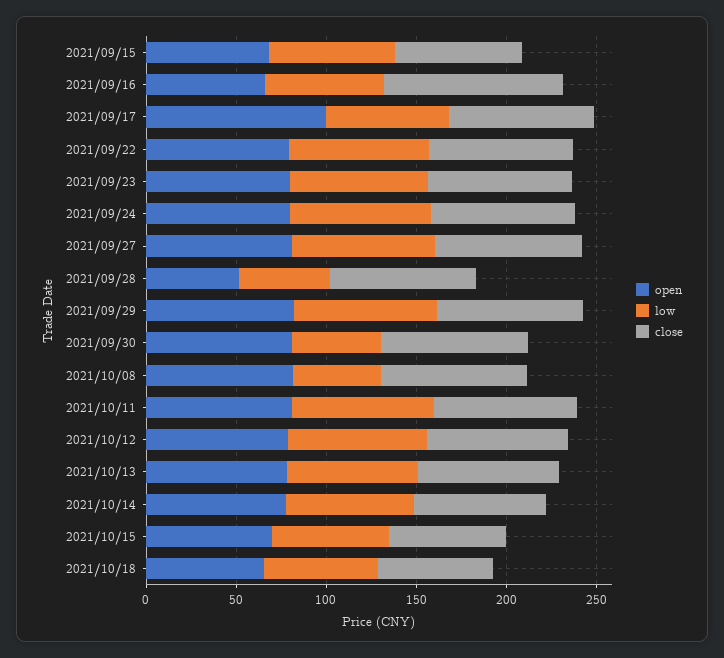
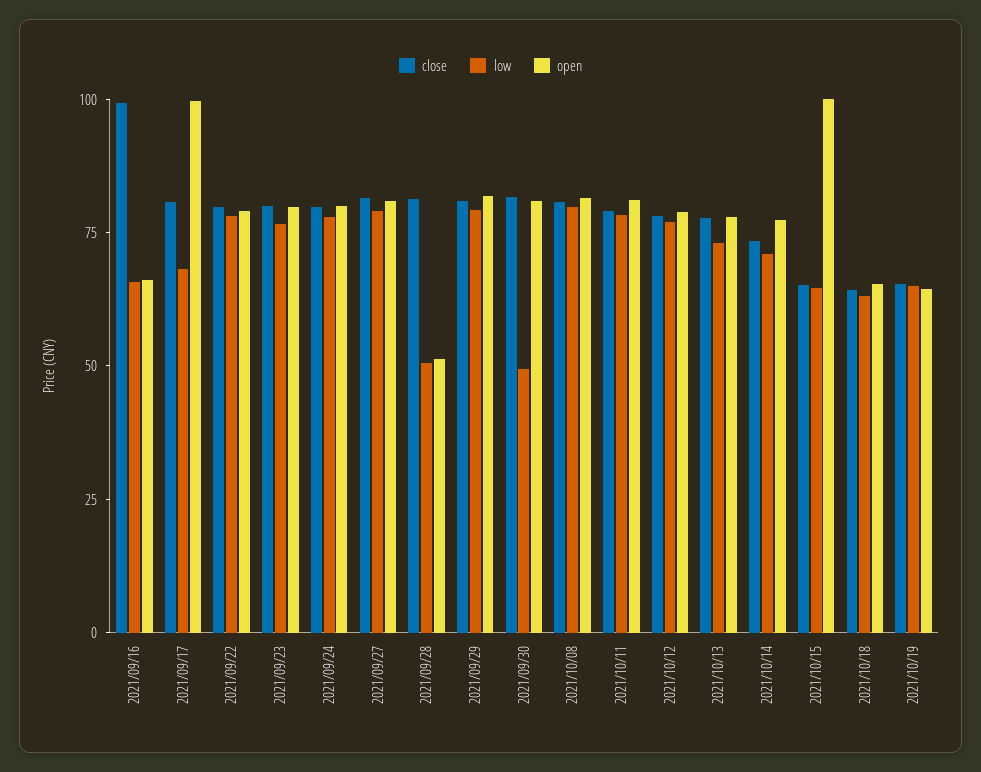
open, 2021/09/15: 70 -> none
low, 2021/09/15: 70 -> none
close, 2021/09/15: 70 -> none
low, 2021/10/08: 50 -> 80
open, 2021/10/15: 70 -> 100
close, 2021/10/19: none -> 65
low, 2021/10/19: none -> 65
open, 2021/10/19: none -> 65

